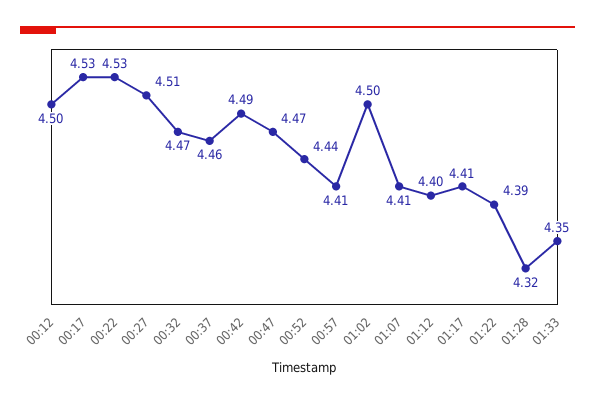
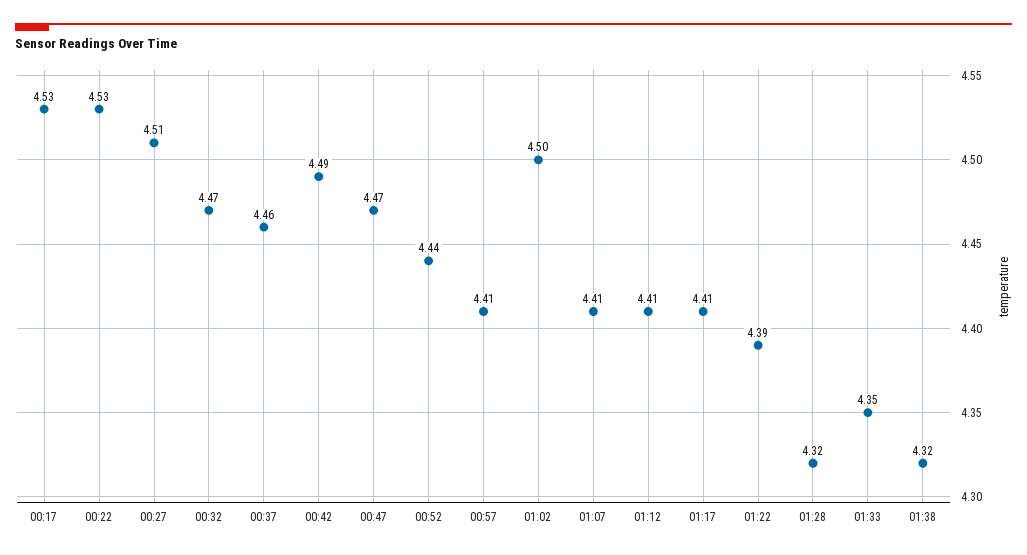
00:12: 4.5 -> none
01:12: 4.4 -> 4.41
01:38: none -> 4.32

